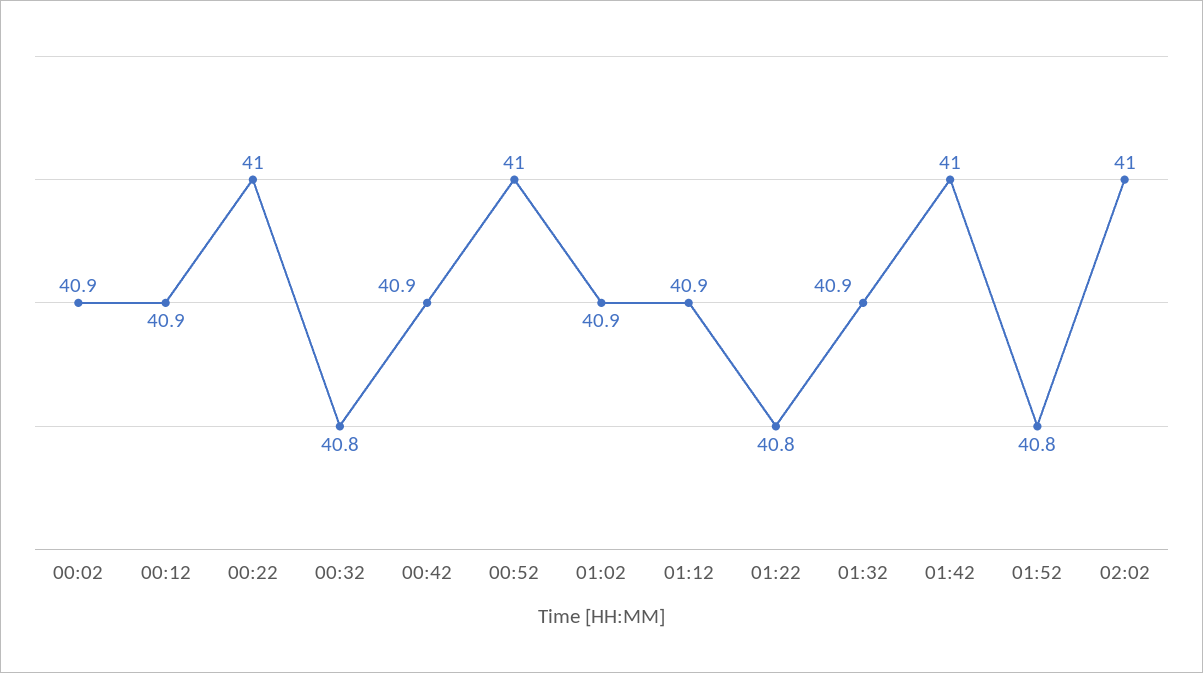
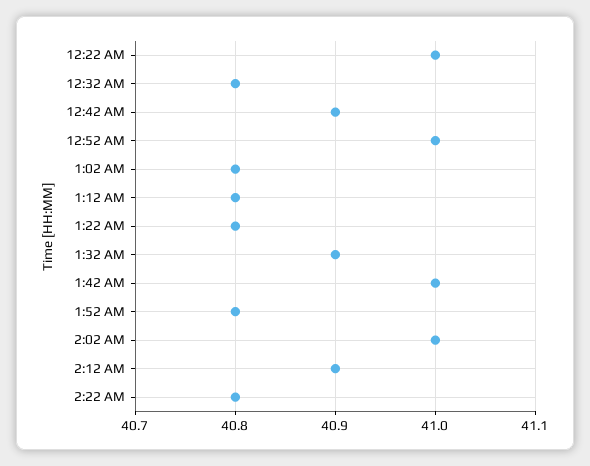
00:02: 40.9 -> none
00:12: 40.9 -> none
01:02: 40.9 -> 40.8
01:12: 40.9 -> 40.8
2:12 AM: none -> 40.9
2:22 AM: none -> 40.8

